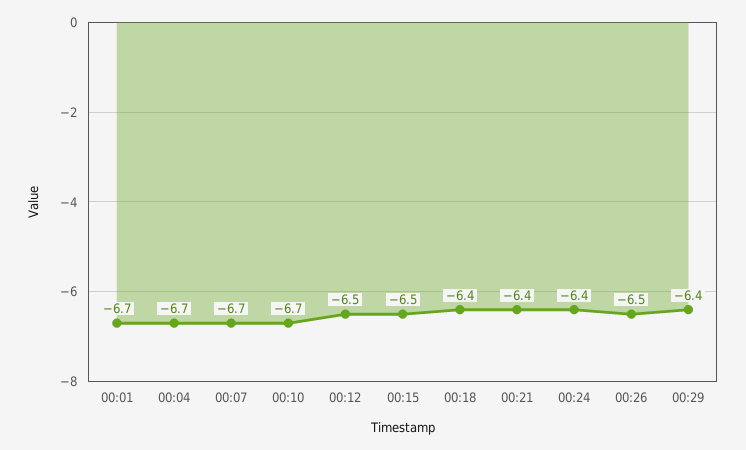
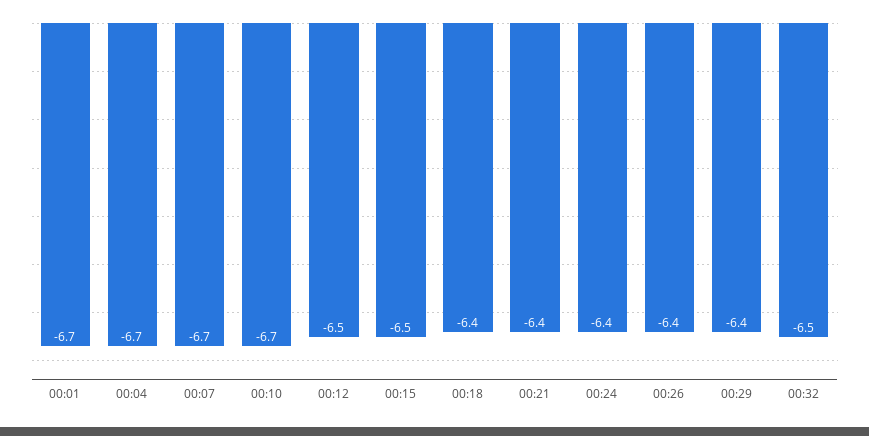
00:26: -6.5 -> -6.4
00:32: none -> -6.5

